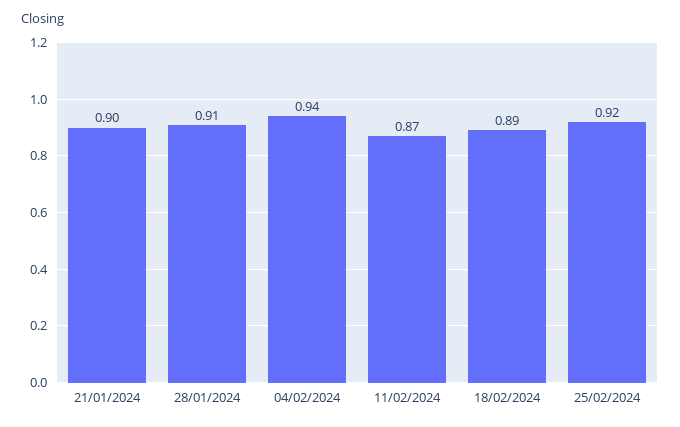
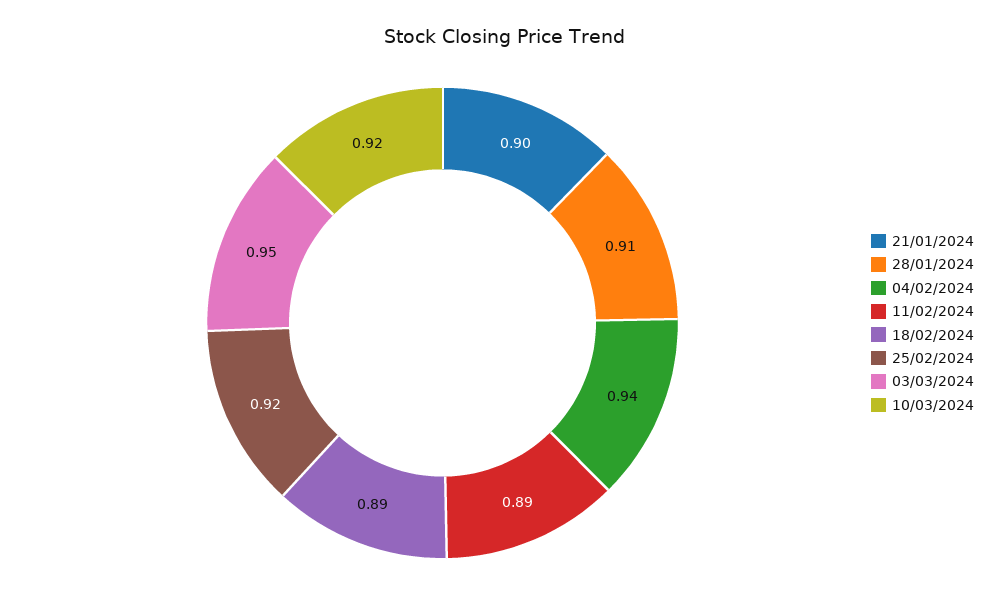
11/02/2024: 0.87 -> 0.89
03/03/2024: none -> 0.95
10/03/2024: none -> 0.92

